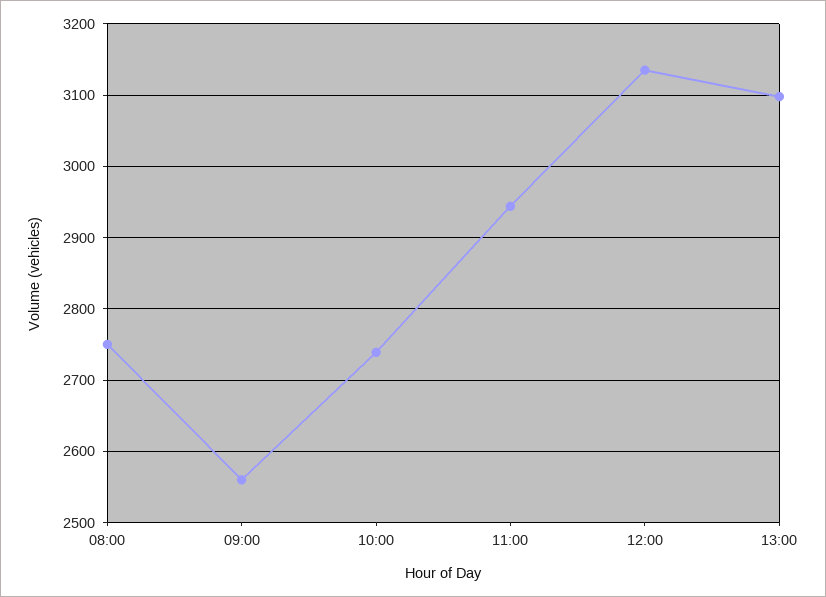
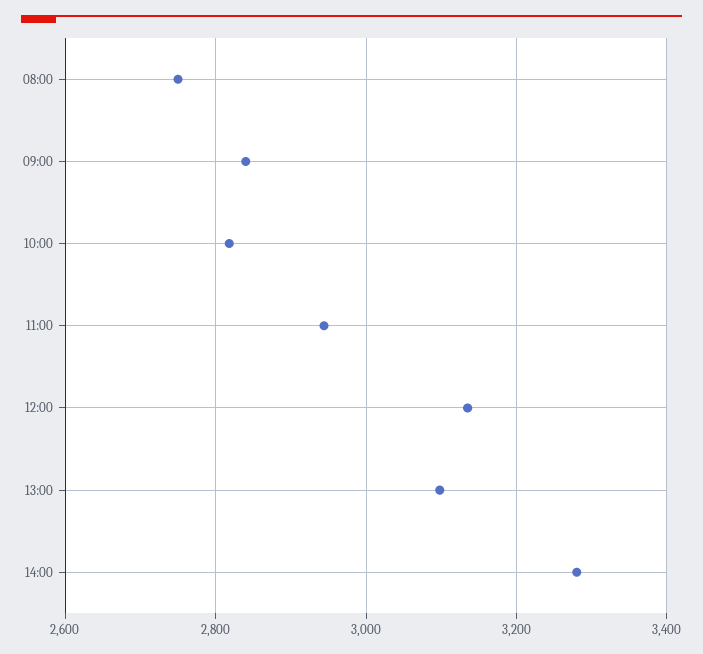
09:00: 2560 -> 2840
10:00: 2740 -> 2820
14:00: none -> 3280

